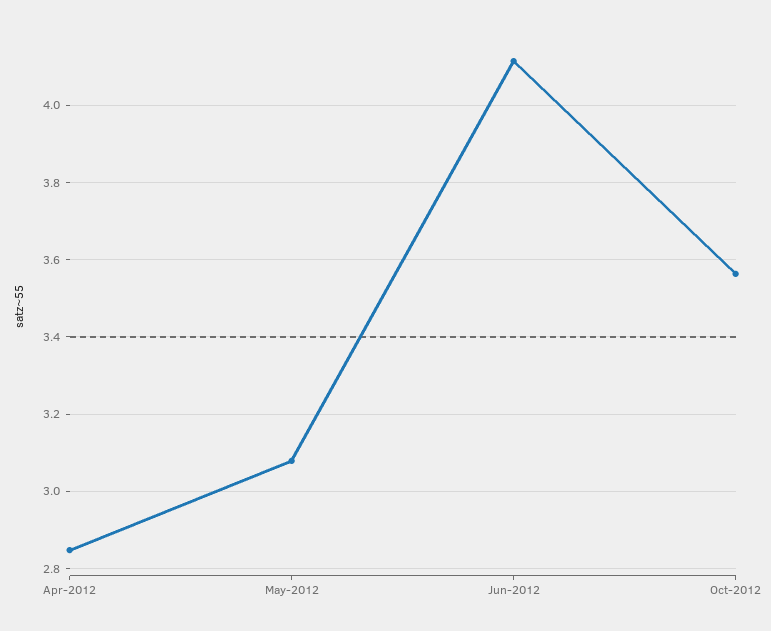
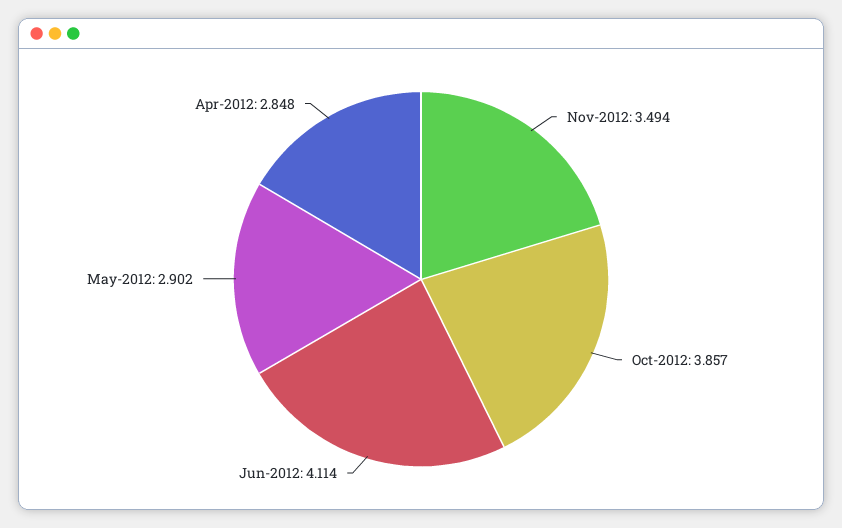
May-2012: 3.08 -> 2.902
Oct-2012: 3.56 -> 3.857
Nov-2012: none -> 3.494

